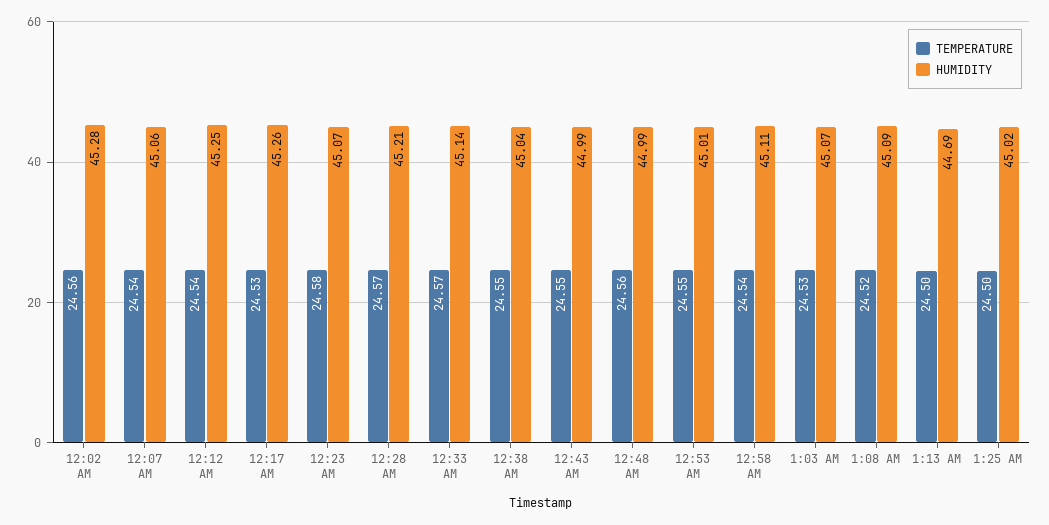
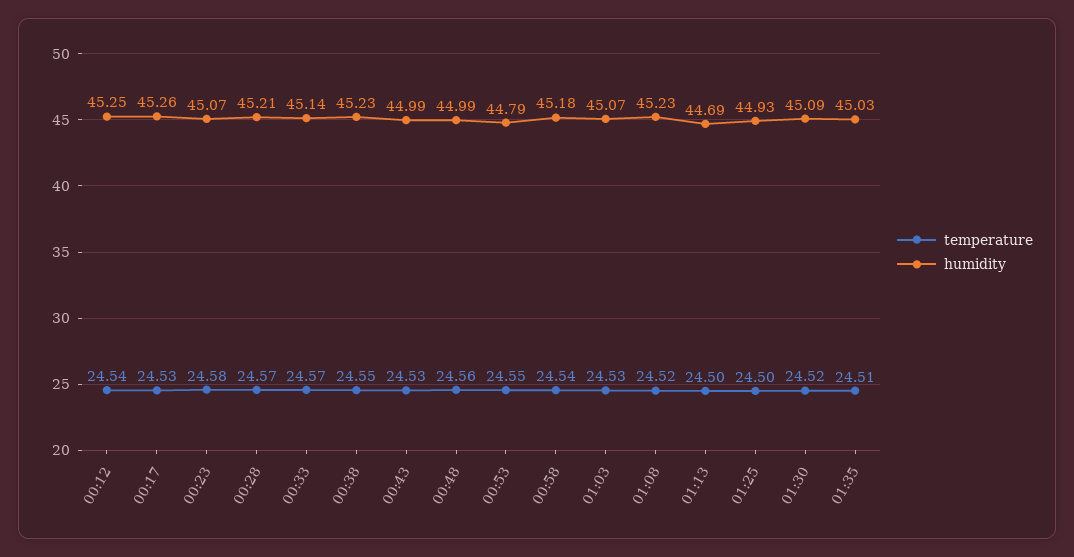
TEMPERATURE, 12:02 AM: 24.56 -> none
HUMIDITY, 12:02 AM: 45.28 -> none
TEMPERATURE, 12:07 AM: 24.54 -> none
HUMIDITY, 12:07 AM: 45.06 -> none
HUMIDITY, 12:38 AM: 45.04 -> 45.23
TEMPERATURE, 12:43 AM: 24.55 -> 24.53
HUMIDITY, 12:53 AM: 45.01 -> 44.79
HUMIDITY, 12:58 AM: 45.11 -> 45.18
HUMIDITY, 1:08 AM: 45.09 -> 45.23
HUMIDITY, 1:25 AM: 45.02 -> 44.93
TEMPERATURE, 01:30: none -> 24.52
HUMIDITY, 01:30: none -> 45.09
TEMPERATURE, 01:35: none -> 24.51
HUMIDITY, 01:35: none -> 45.03

